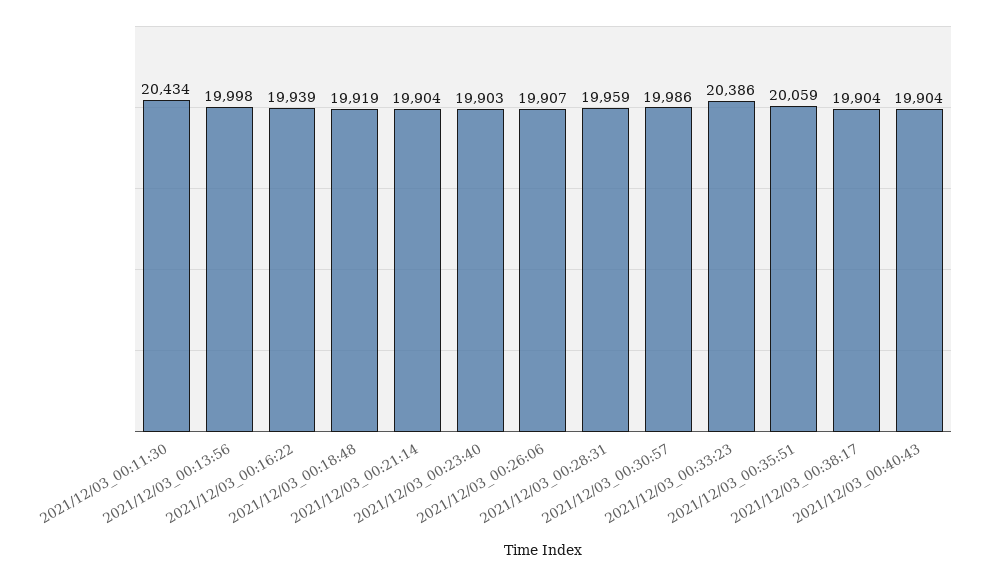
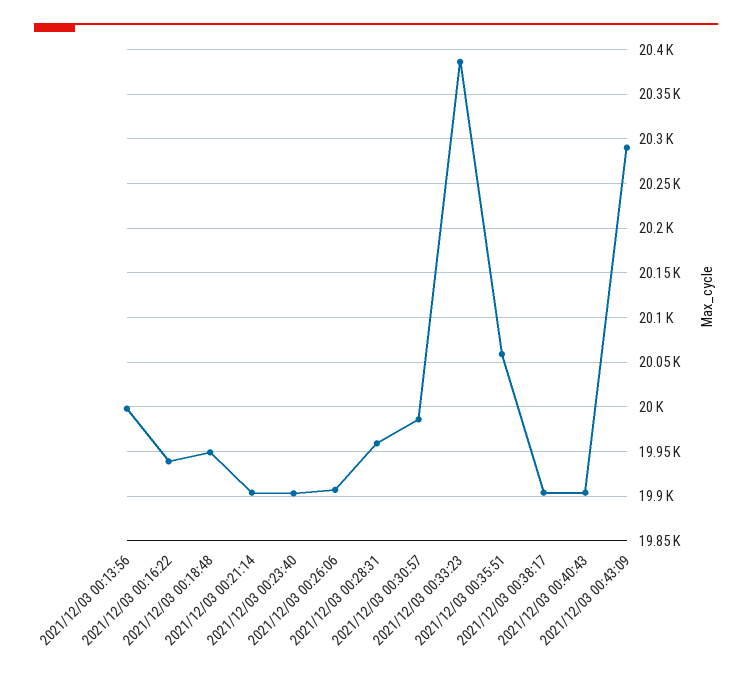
2021/12/03_00:11:30: 20434 -> none
2021/12/03_00:18:48: 19919 -> 19950
2021/12/03 00:43:09: none -> 20290

